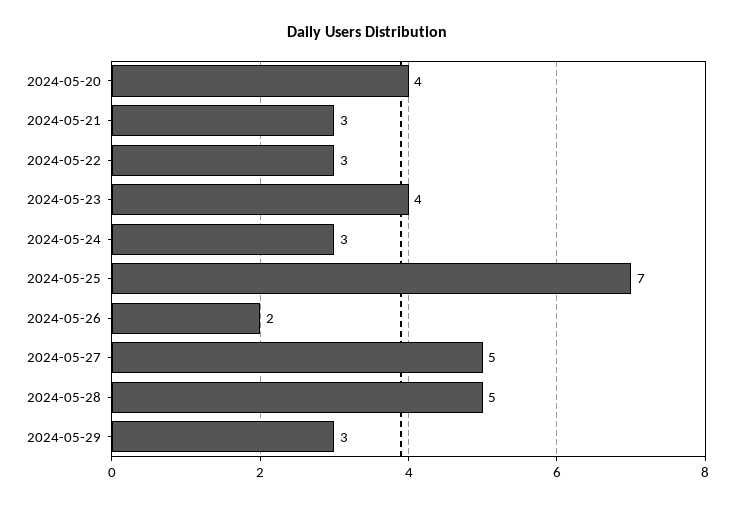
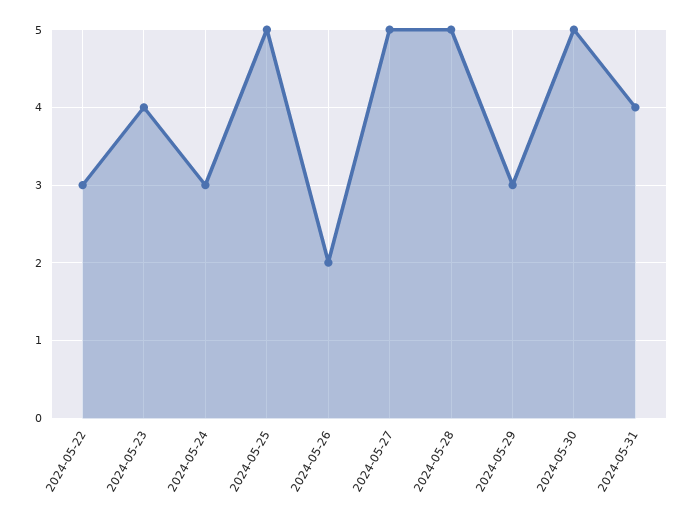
2024-05-20: 4 -> none
2024-05-21: 3 -> none
2024-05-25: 7 -> 5
2024-05-30: none -> 5
2024-05-31: none -> 4

